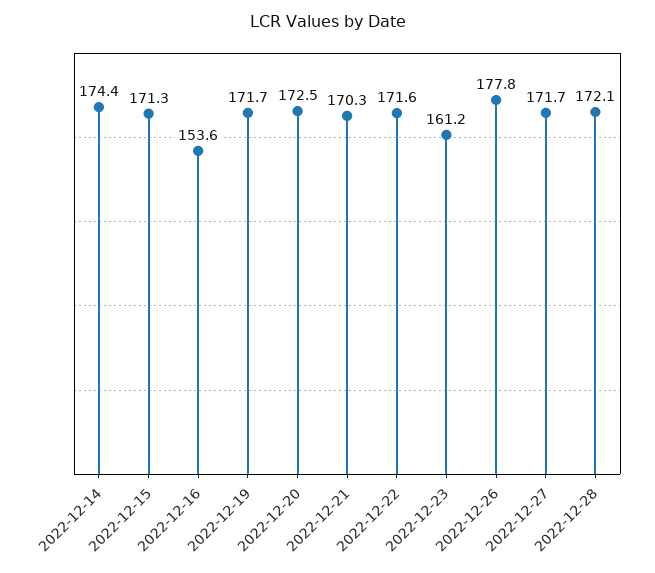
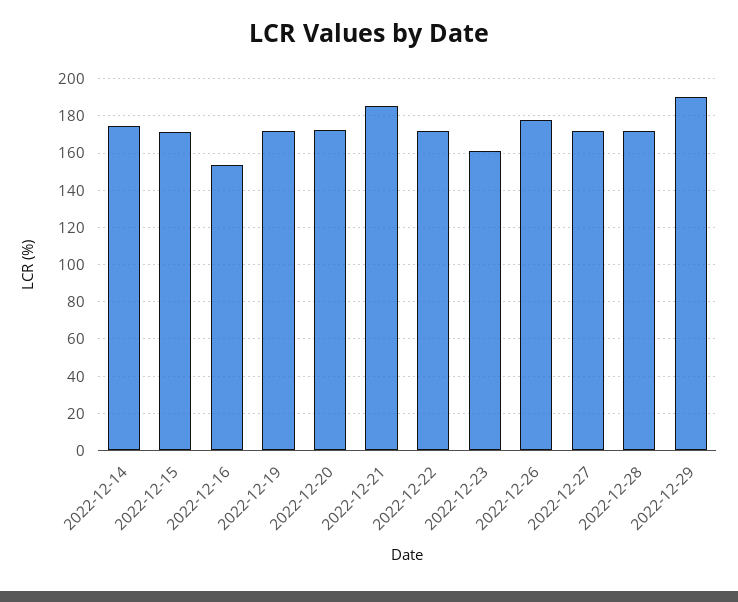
2022-12-21: 170.3 -> 185
2022-12-29: none -> 190

